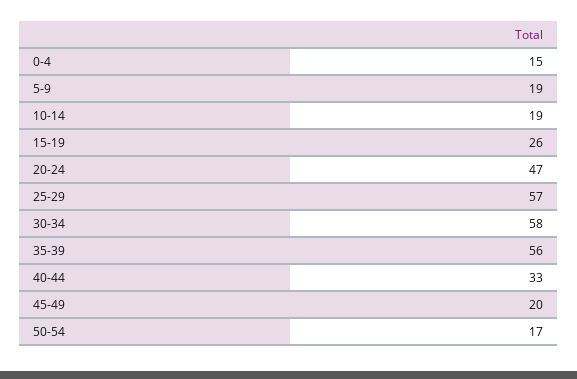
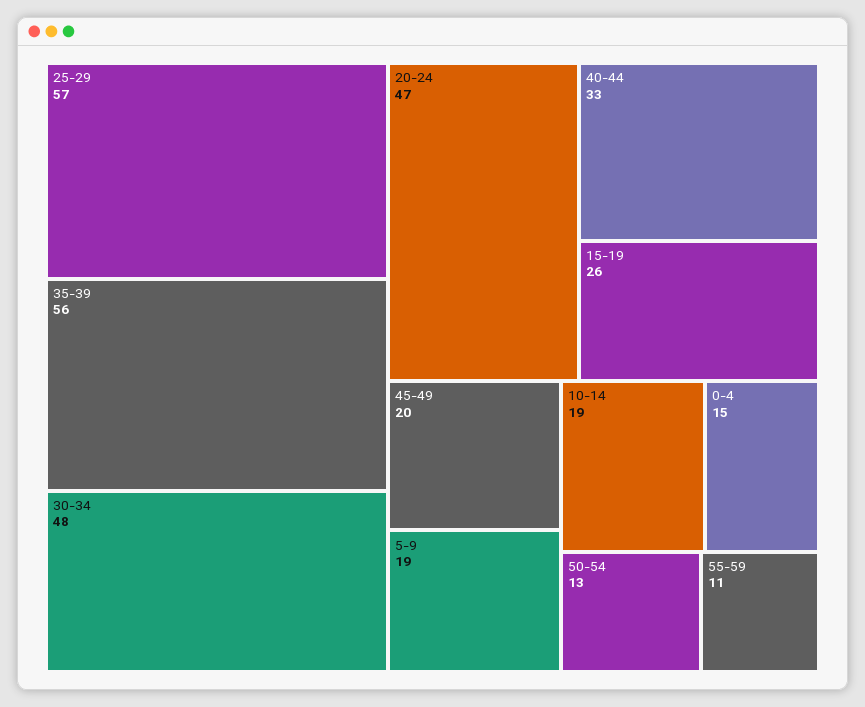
30-34: 58 -> 48
50-54: 17 -> 13
55-59: none -> 11

